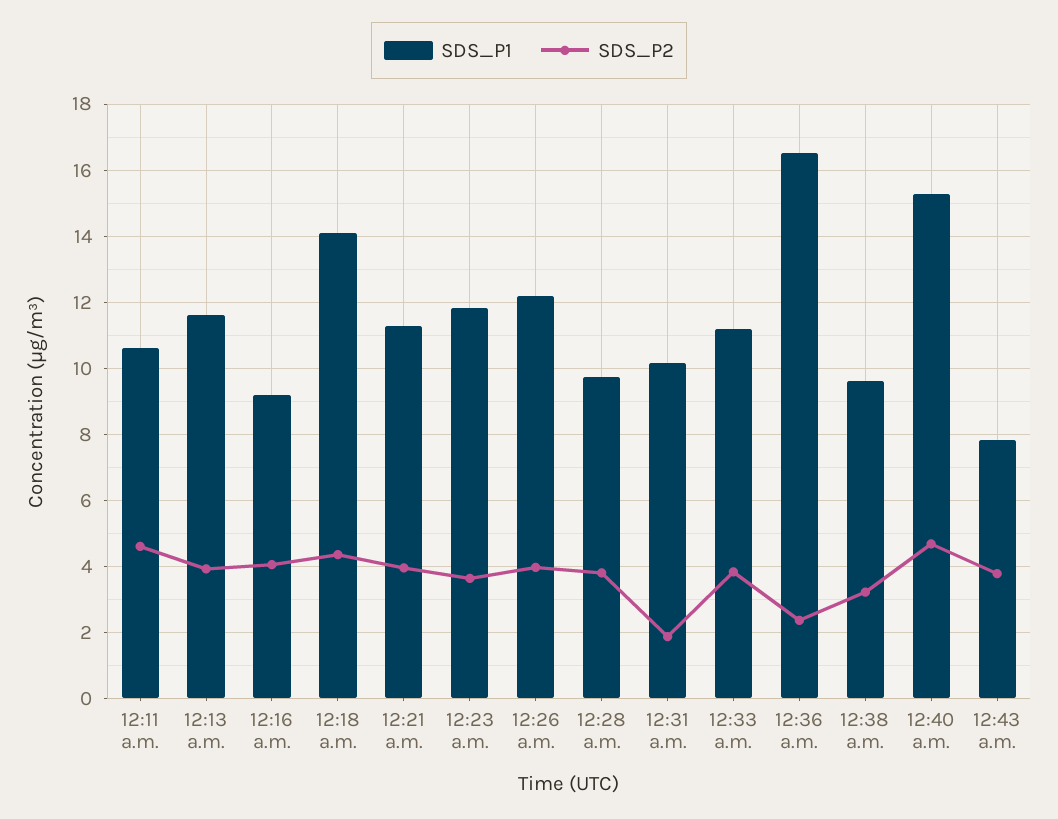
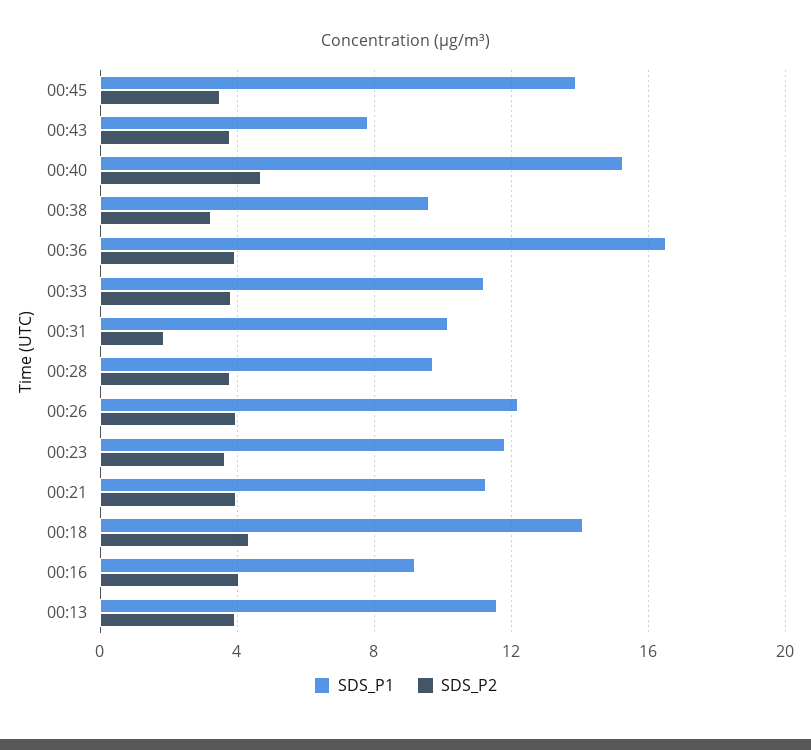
SDS_P1, 12:11 a.m.: 10.6 -> none
SDS_P2, 12:11 a.m.: 4.6 -> none
SDS_P2, 12:36 a.m.: 2.4 -> 4
SDS_P1, 00:45: none -> 14
SDS_P2, 00:45: none -> 3.5

